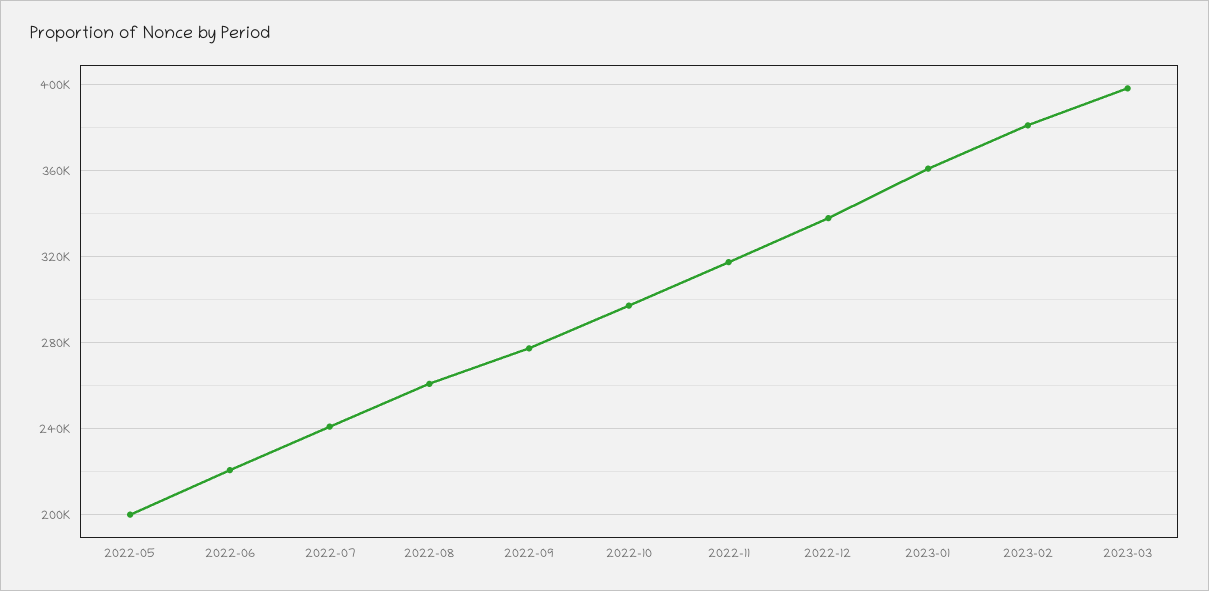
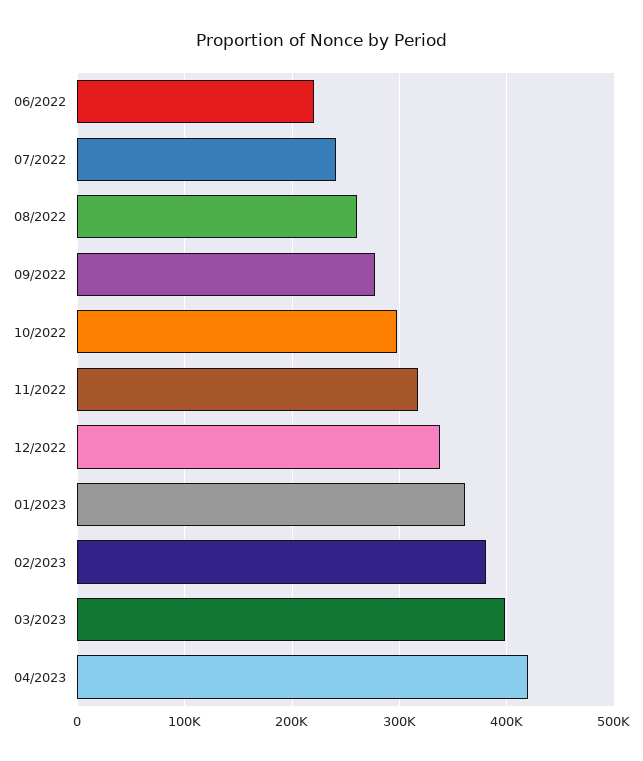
2022-05: 200000 -> none
04/2023: none -> 420000

